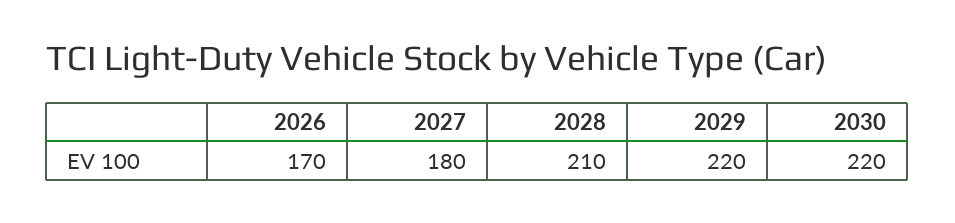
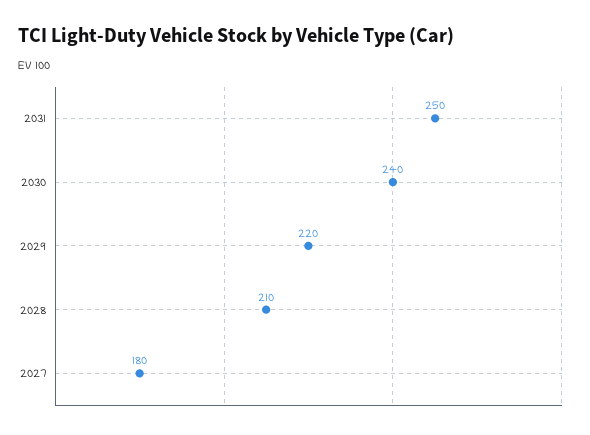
2026: 170 -> none
2030: 220 -> 240
2031: none -> 250

